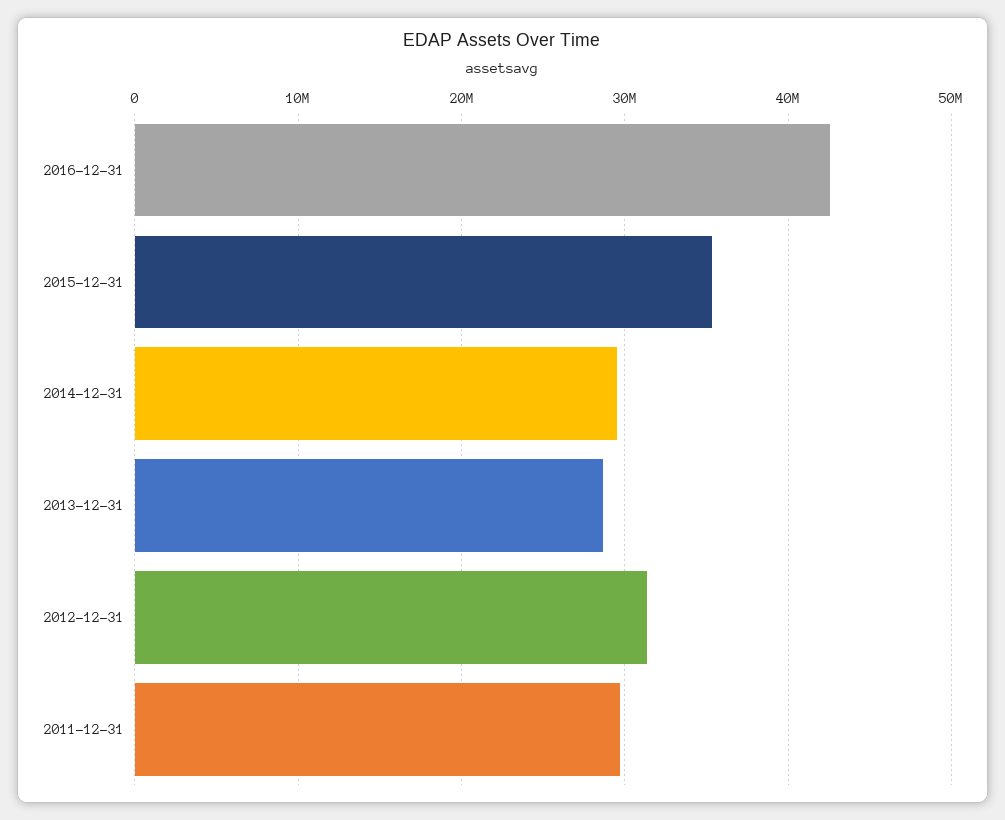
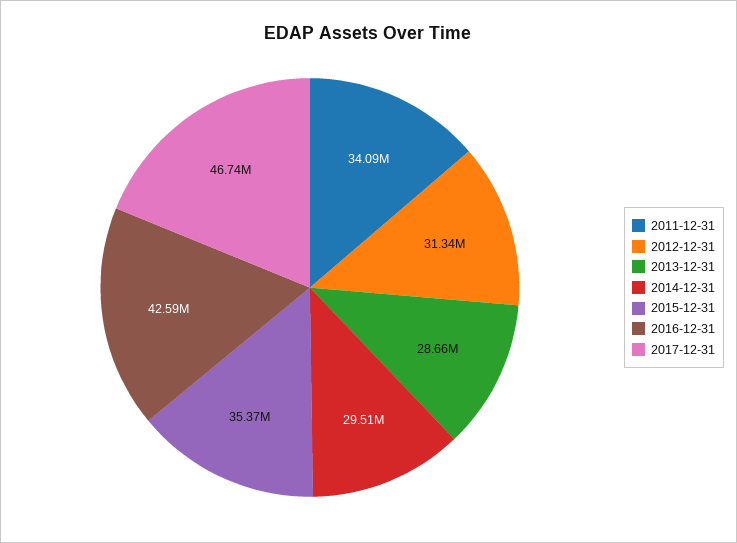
2011-12-31: 30000000 -> 34090000
2017-12-31: none -> 46740000

